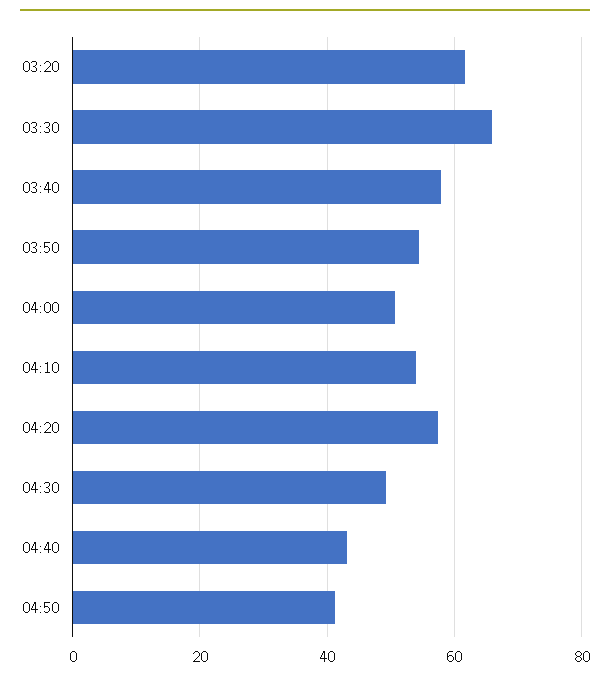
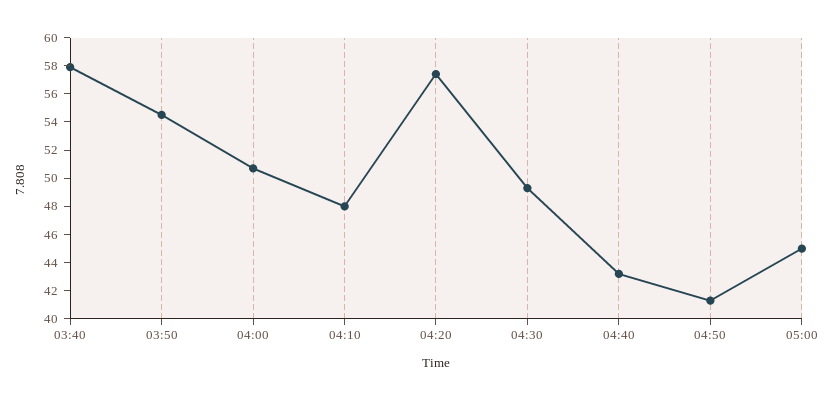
03:20: 62 -> none
03:30: 66 -> none
04:10: 54 -> 48
05:00: none -> 45

